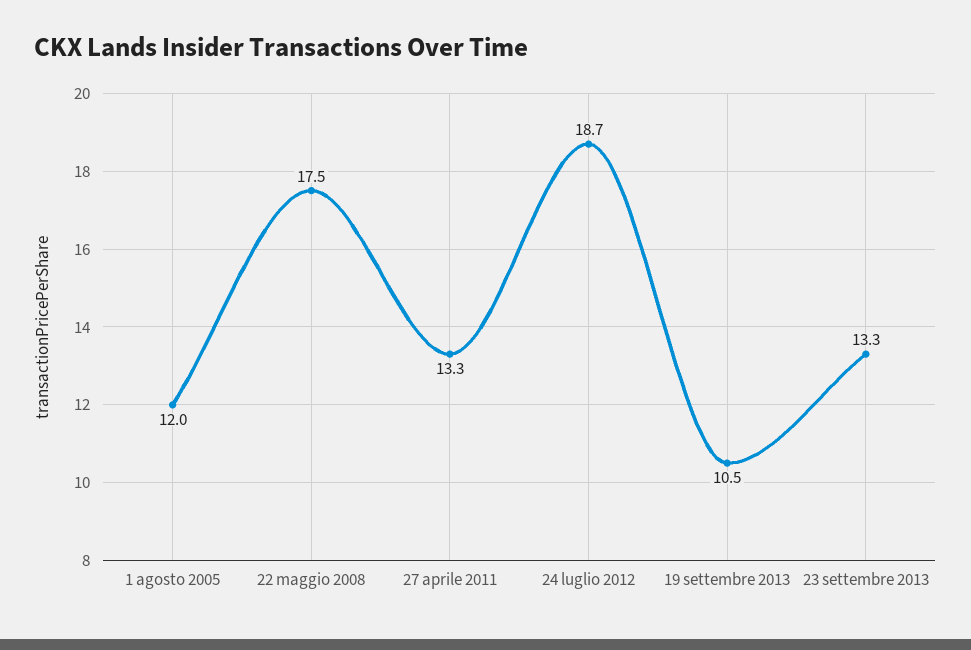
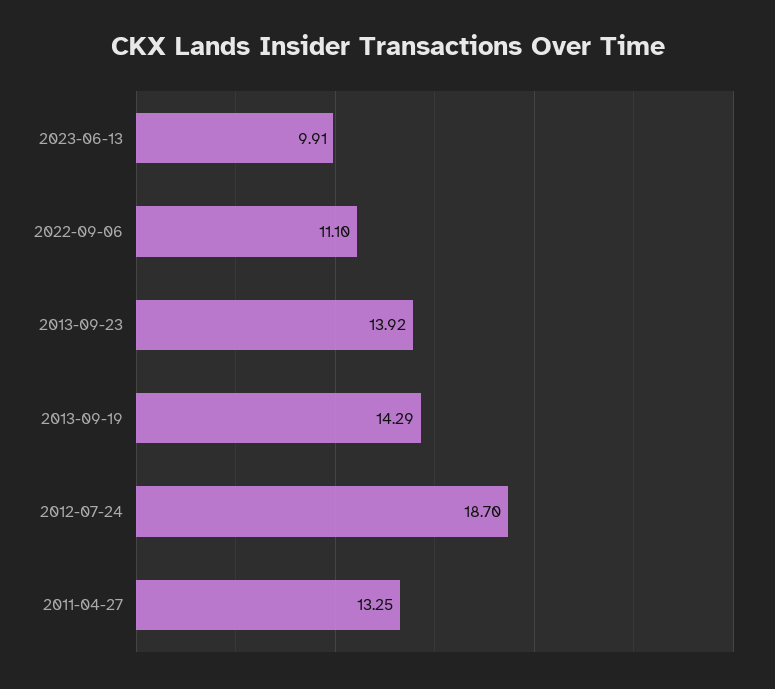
1 agosto 2005: 12 -> none
22 maggio 2008: 17.5 -> none
19 settembre 2013: 10.5 -> 14.29
23 settembre 2013: 13.3 -> 13.92
2023-06-13: none -> 9.91
2022-09-06: none -> 11.1

